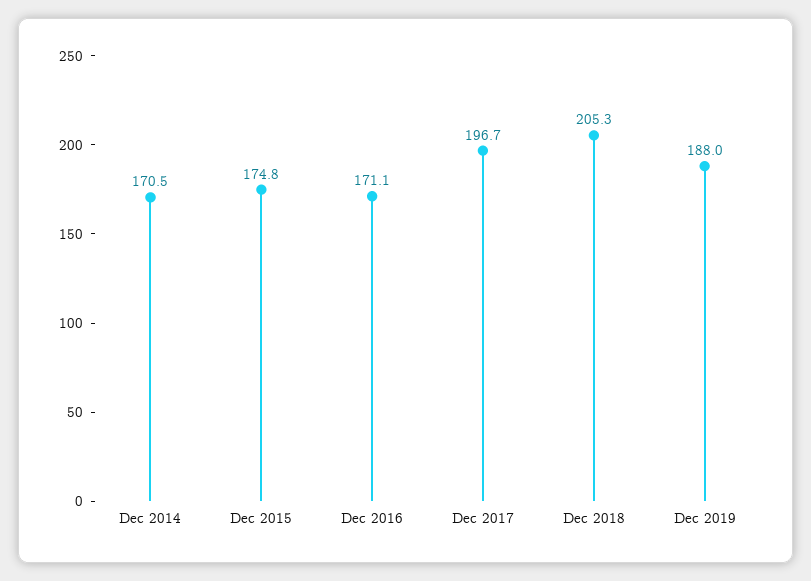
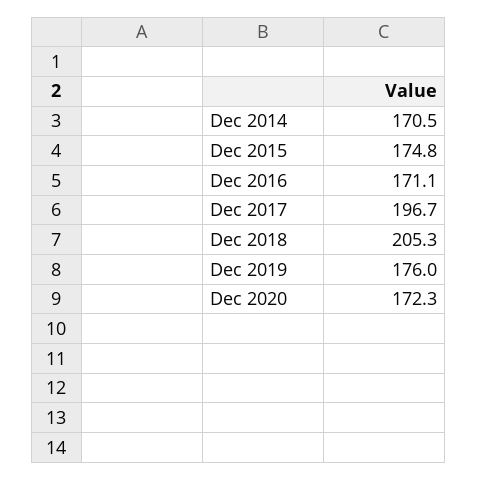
Dec 2019: 188 -> 176
Dec 2020: none -> 172.3

